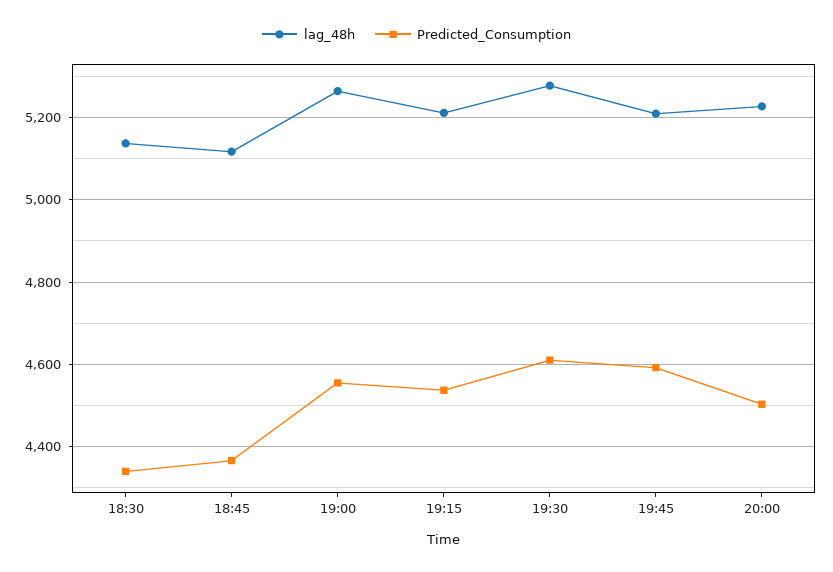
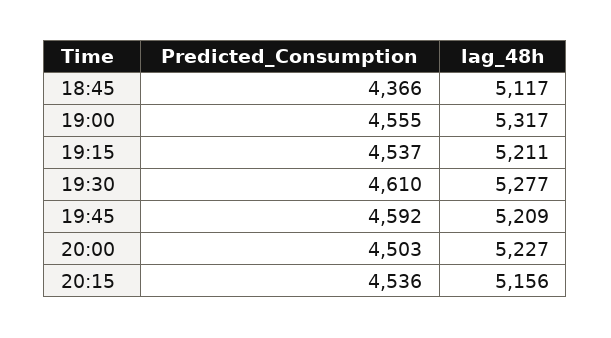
lag_48h, 18:30: 5140 -> none
Predicted_Consumption, 18:30: 4340 -> none
lag_48h, 19:00: 5260 -> 5317
Predicted_Consumption, 20:15: none -> 4536
lag_48h, 20:15: none -> 5156

